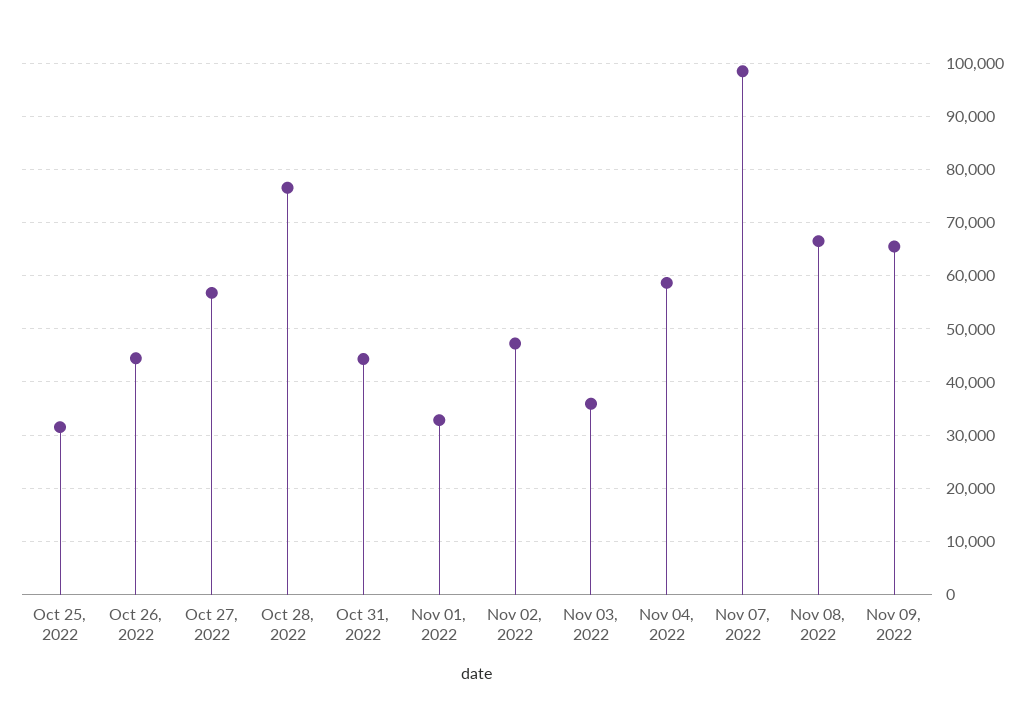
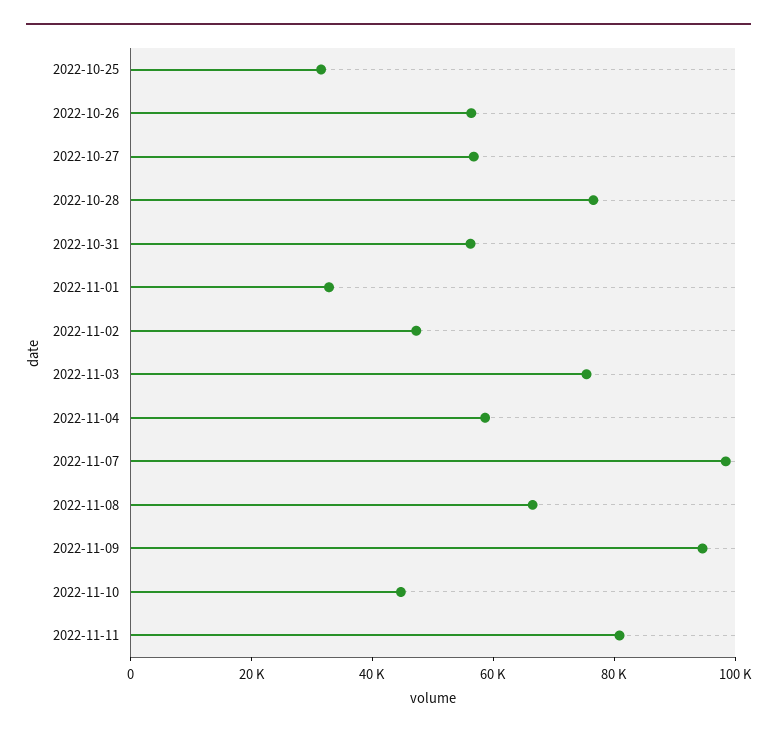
Oct 26, 2022: 44000 -> 55000
Oct 31, 2022: 44000 -> 55000
Nov 03, 2022: 36000 -> 75000
Nov 09, 2022: 66000 -> 95000
2022-11-10: none -> 45000
2022-11-11: none -> 80000

